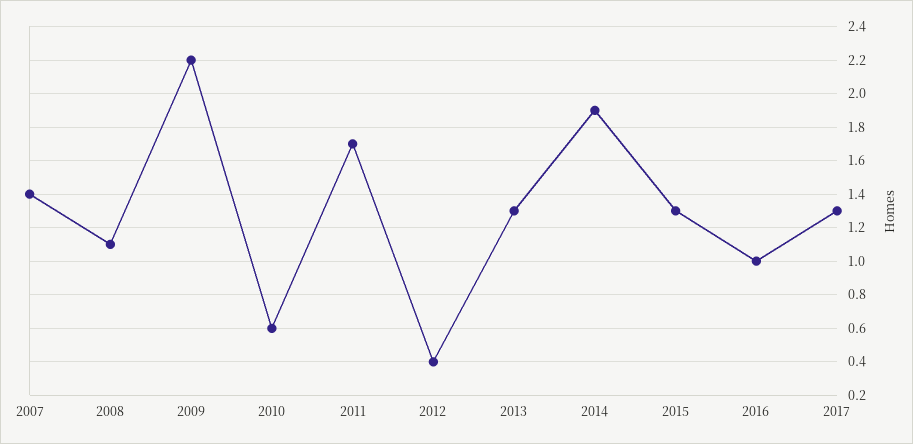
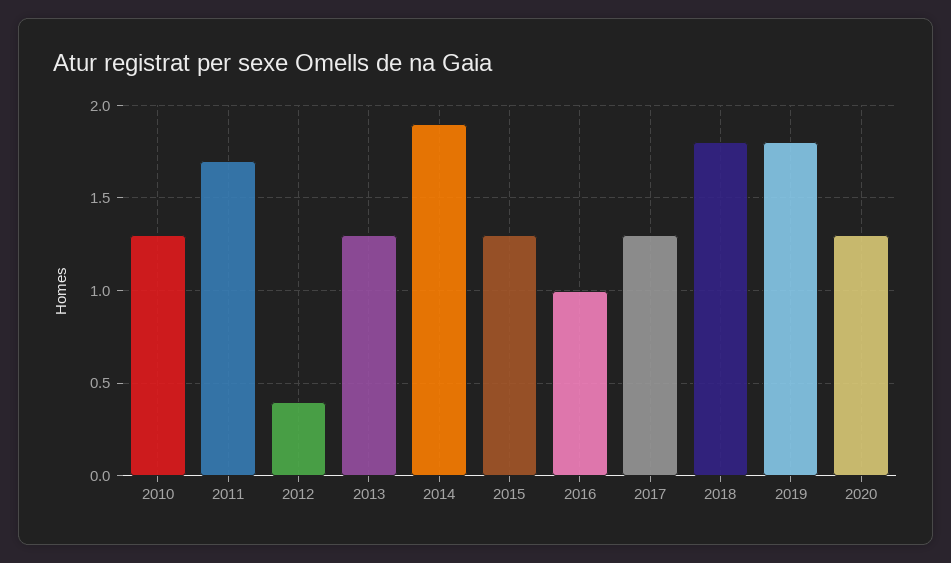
2007: 1.4 -> none
2008: 1.1 -> none
2009: 2.2 -> none
2010: 0.6 -> 1.3
2018: none -> 1.8
2019: none -> 1.8
2020: none -> 1.3

